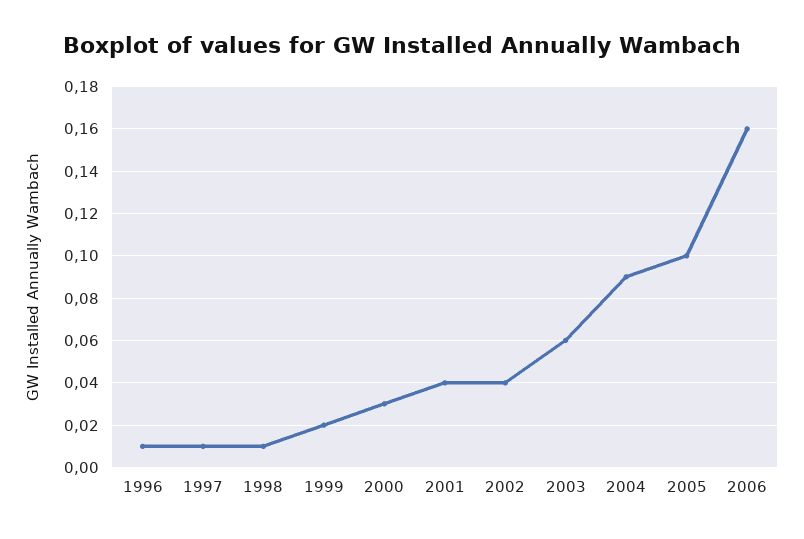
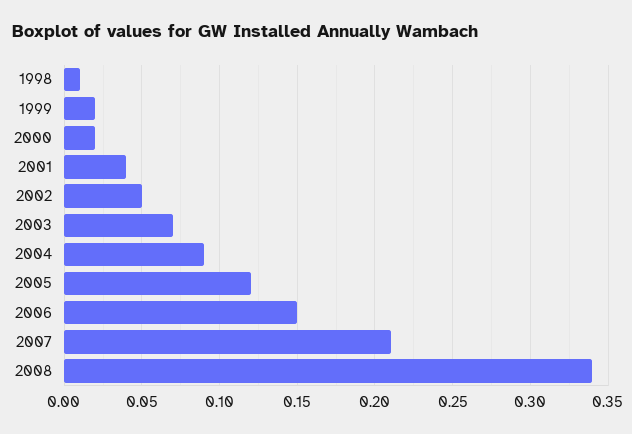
1996: 0.01 -> none
1997: 0.01 -> none
2000: 0.03 -> 0.02
2002: 0.04 -> 0.05
2003: 0.06 -> 0.07
2005: 0.1 -> 0.12
2006: 0.16 -> 0.15
2007: none -> 0.21
2008: none -> 0.34

